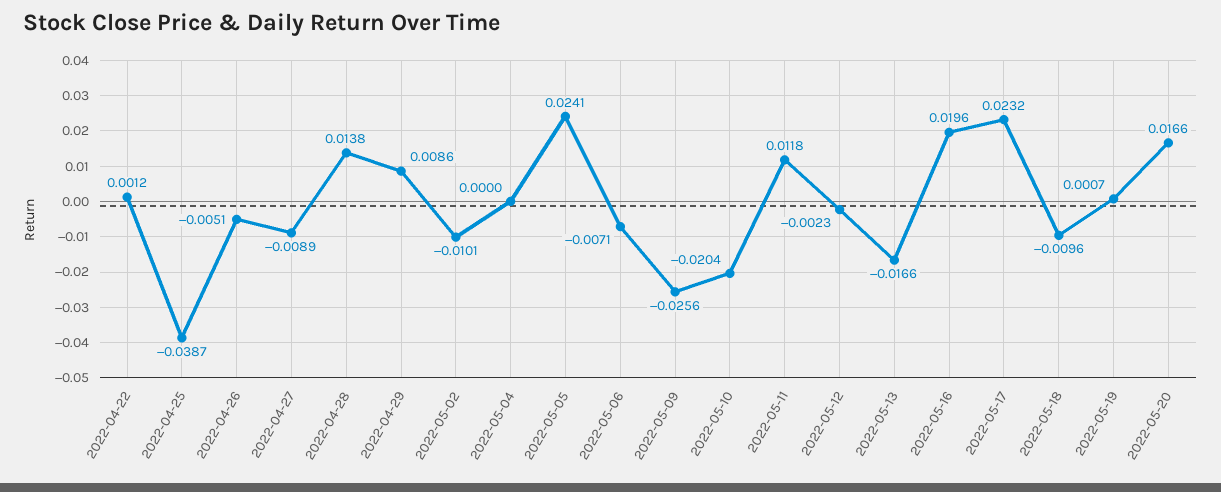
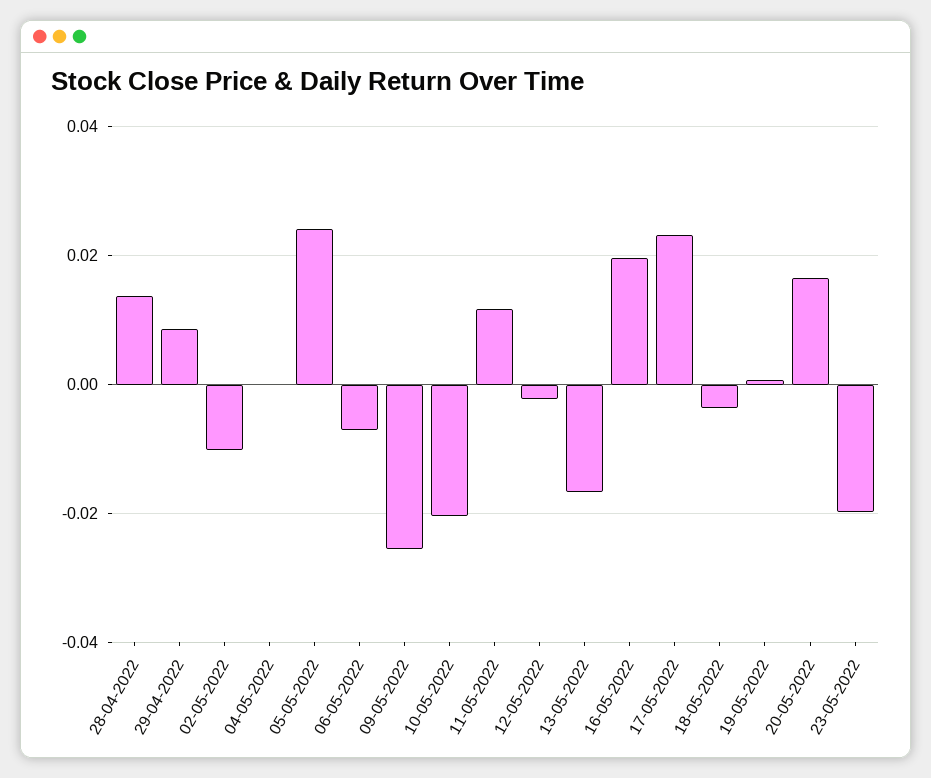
2022-04-22: 0.0012 -> none
2022-04-25: -0.0387 -> none
2022-04-26: -0.0051 -> none
2022-04-27: -0.0089 -> none
2022-05-18: -0.0096 -> -0.004
23-05-2022: none -> -0.02

